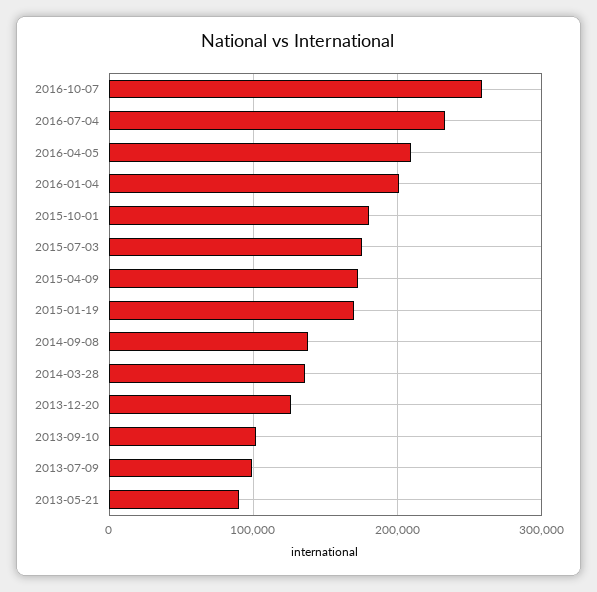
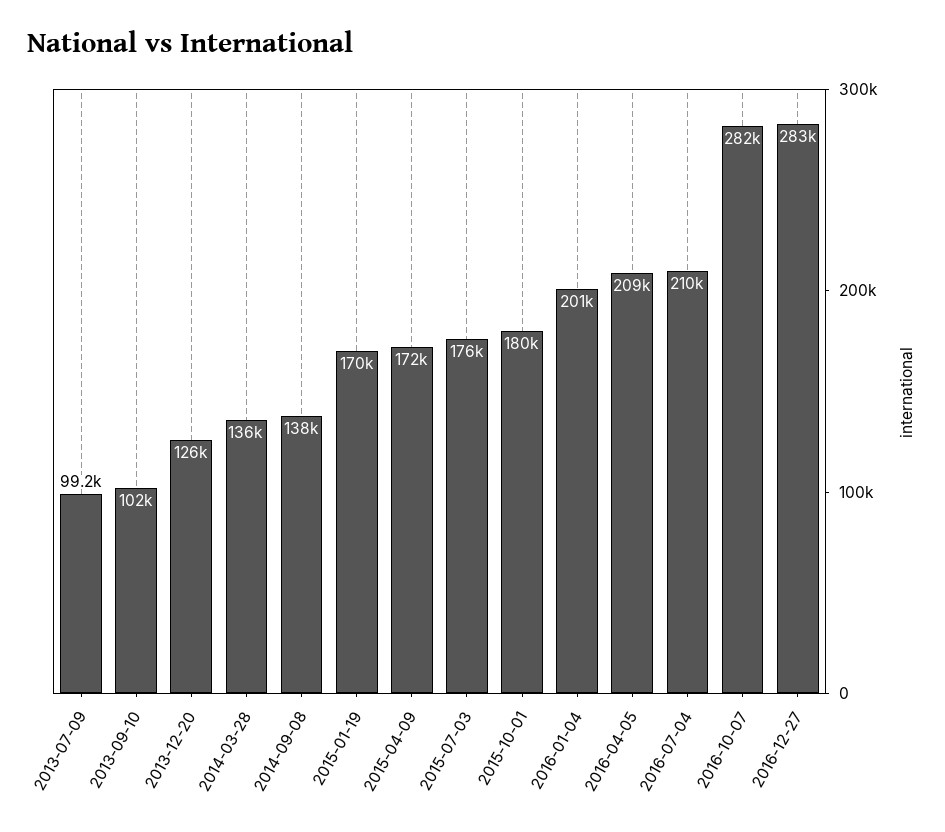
2016-10-07: 260000 -> 282000
2016-07-04: 230000 -> 210000
2013-05-21: 90000 -> none
2016-12-27: none -> 283000

